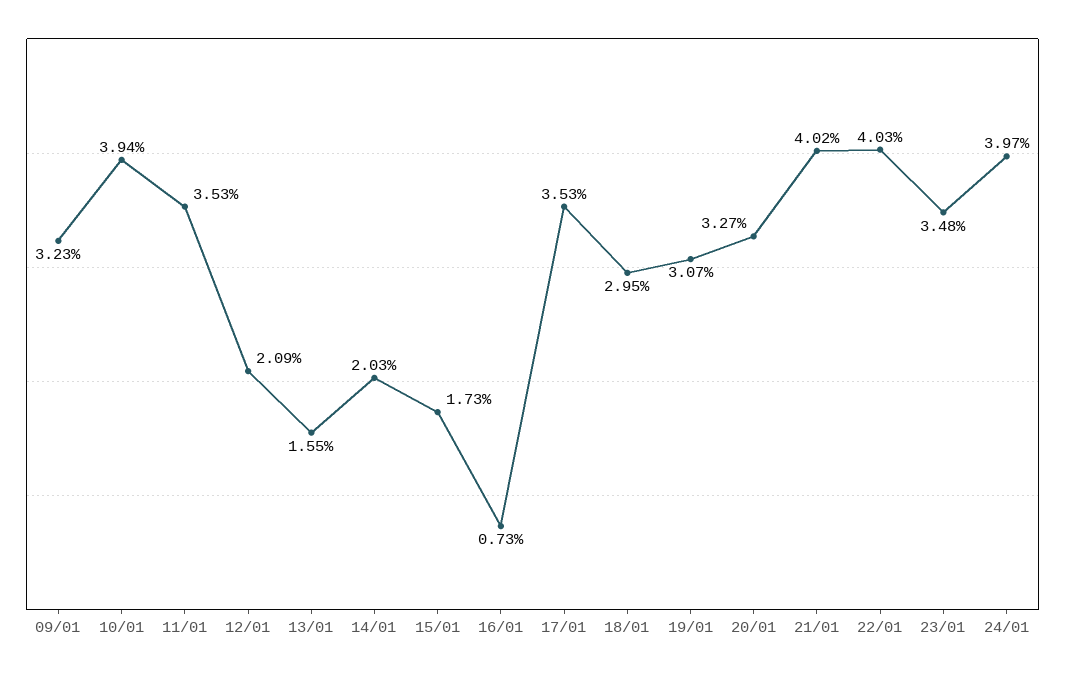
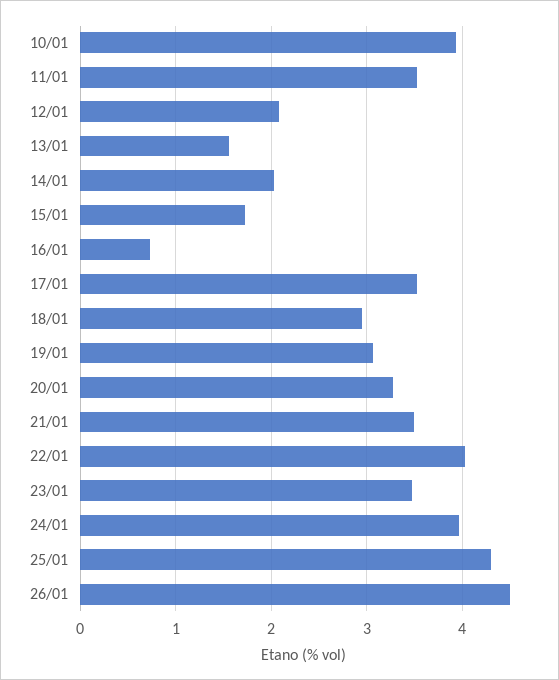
09/01: 3.23 -> none
21/01: 4.02 -> 3.5
25/01: none -> 4.3
26/01: none -> 4.5

